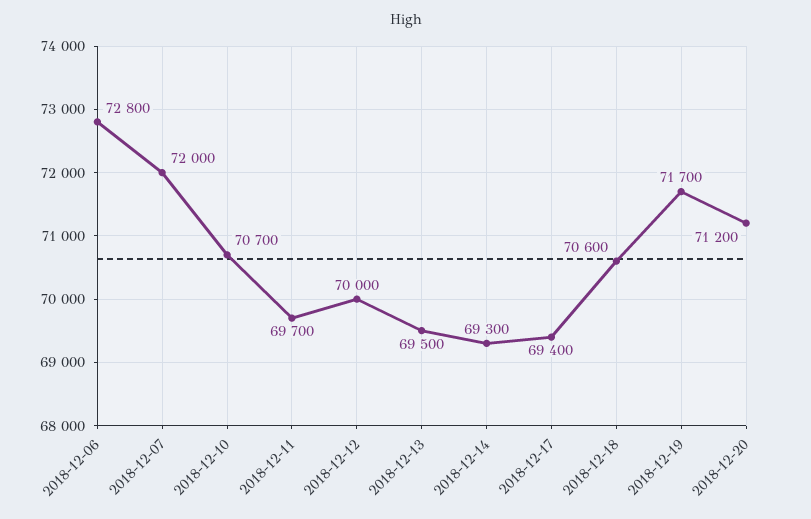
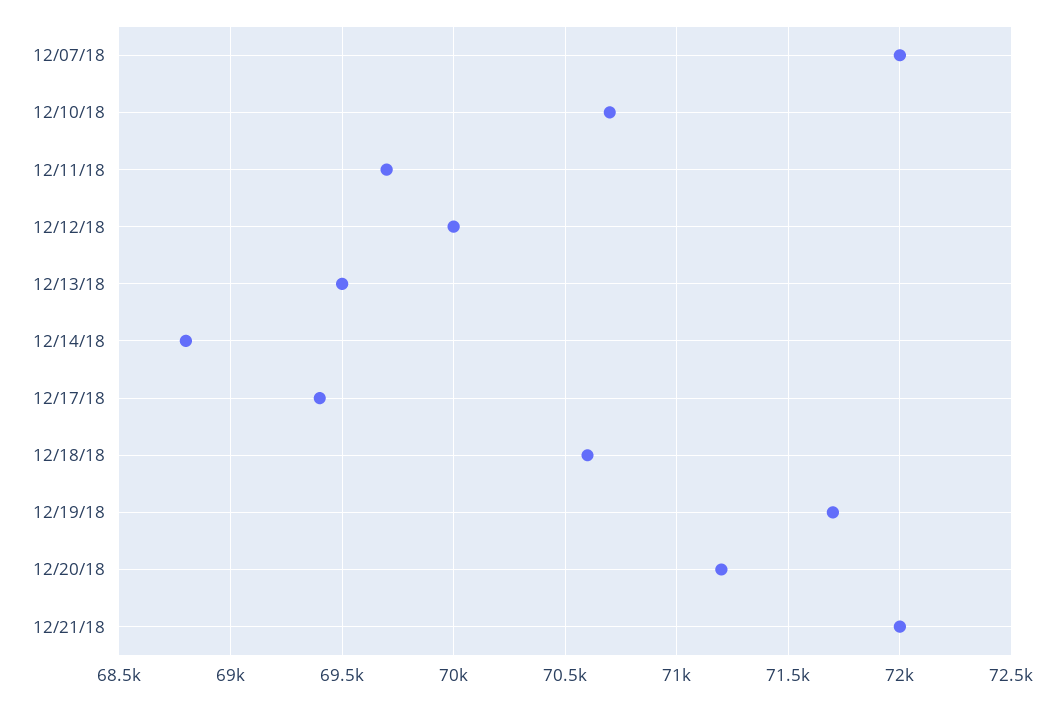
2018-12-06: 72800 -> none
2018-12-14: 69300 -> 68800
12/21/18: none -> 72000

